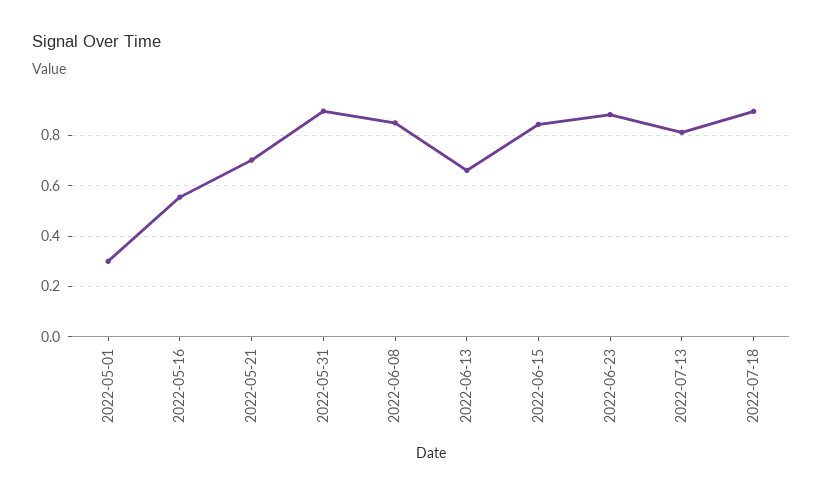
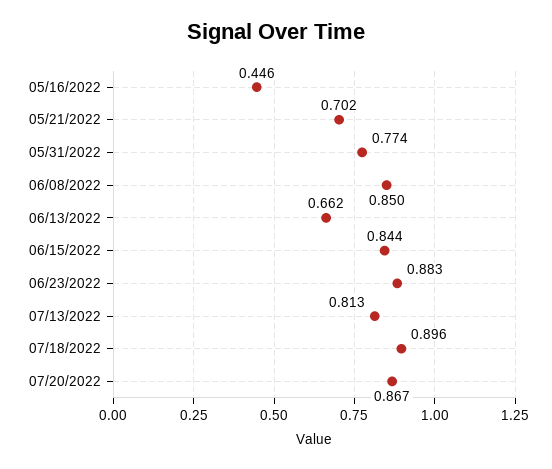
2022-05-01: 0.3 -> none
2022-05-16: 0.55 -> 0.446
2022-05-31: 0.9 -> 0.774
07/20/2022: none -> 0.867

